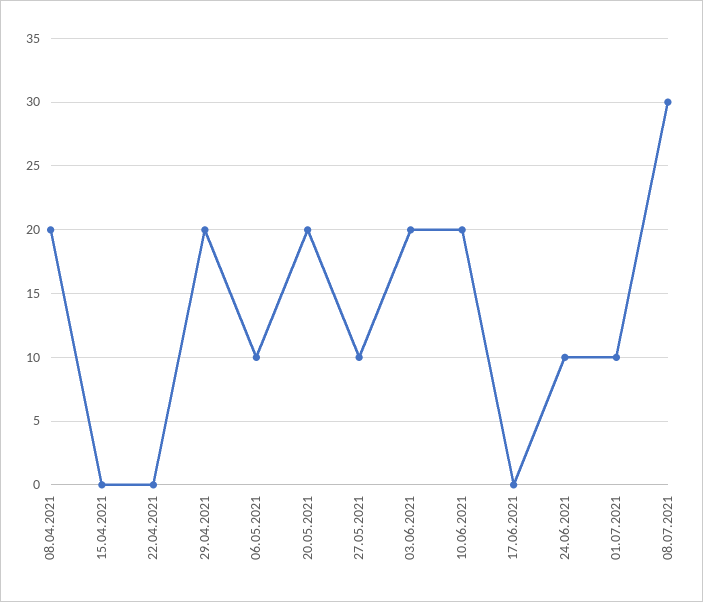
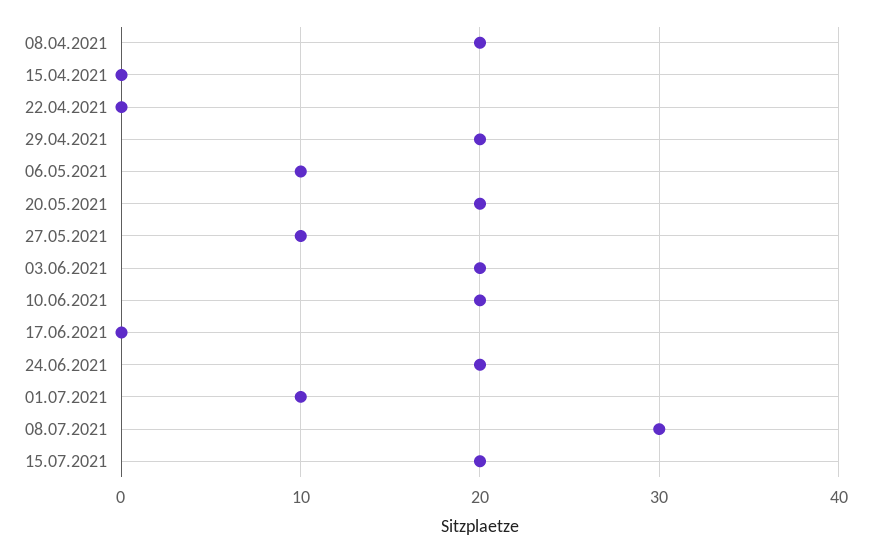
24.06.2021: 10 -> 20
15.07.2021: none -> 20

